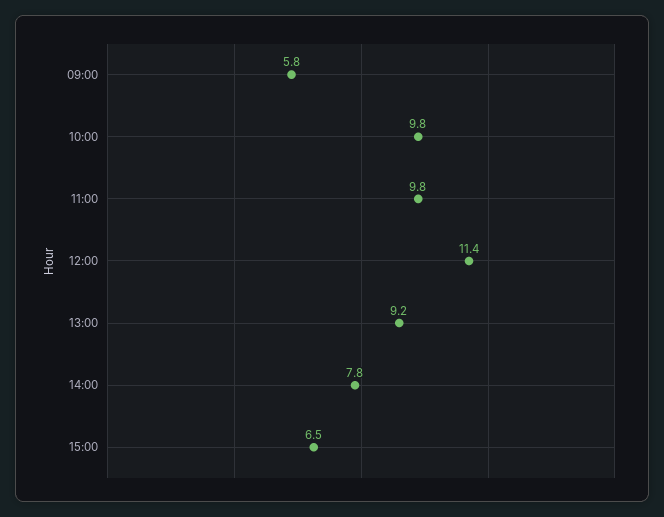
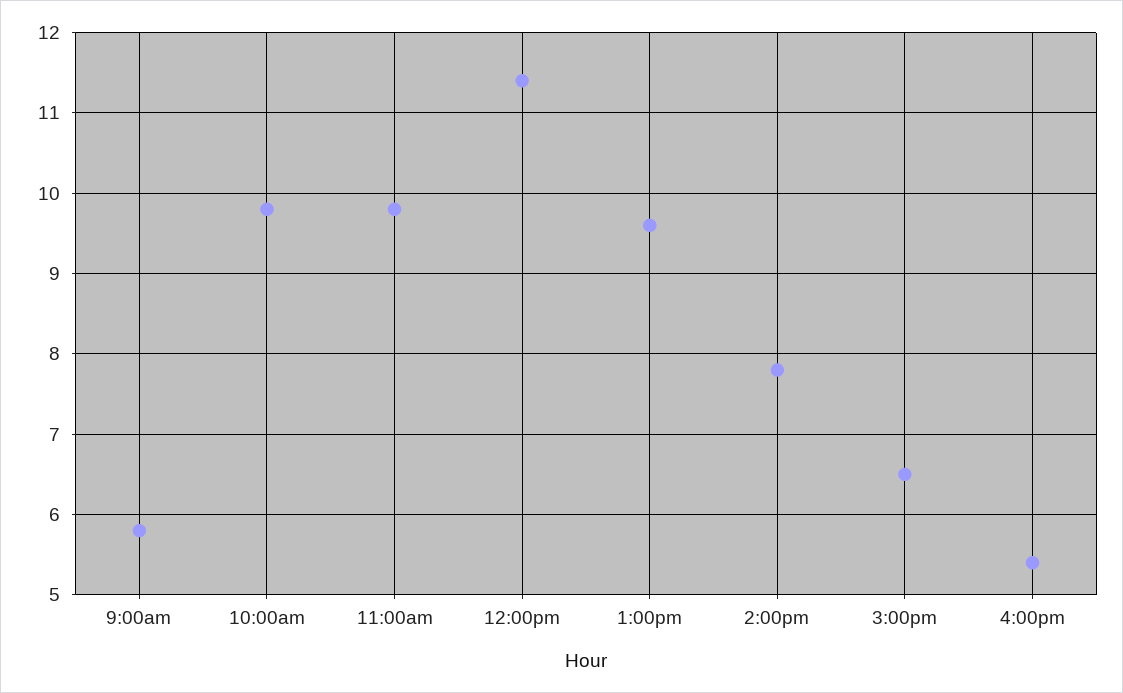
13:00: 9.2 -> 9.6
4:00pm: none -> 5.4

